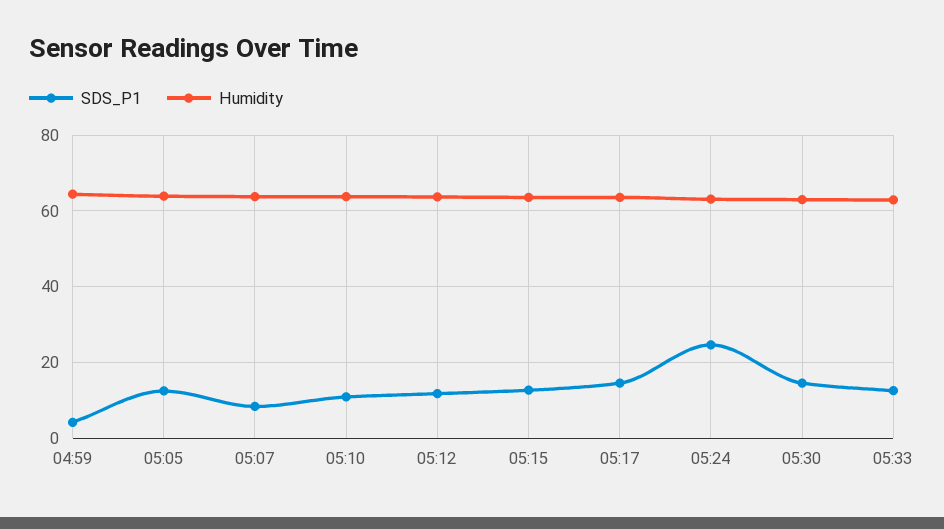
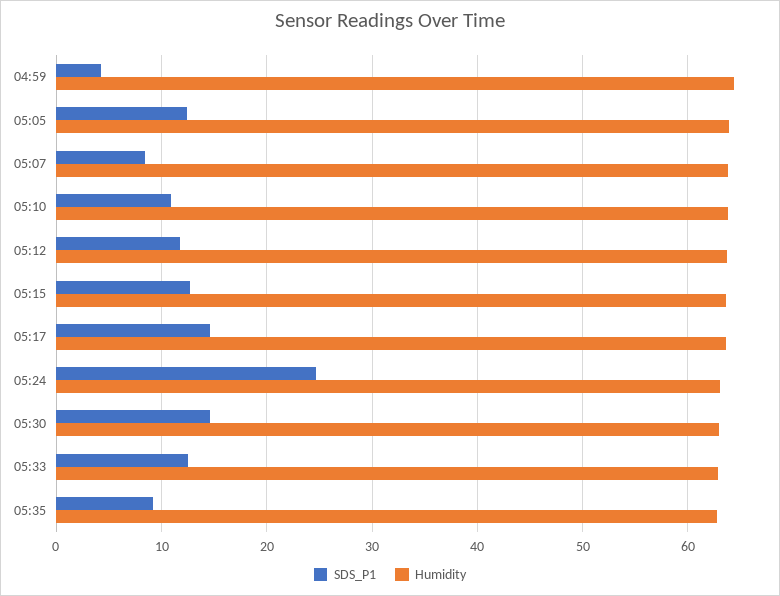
SDS_P1, 05:35: none -> 9
Humidity, 05:35: none -> 63

